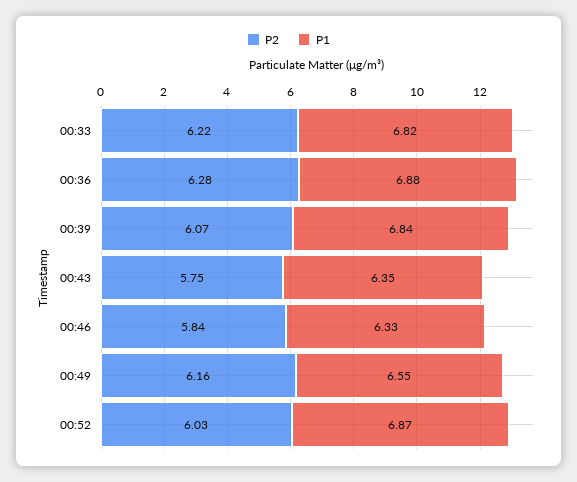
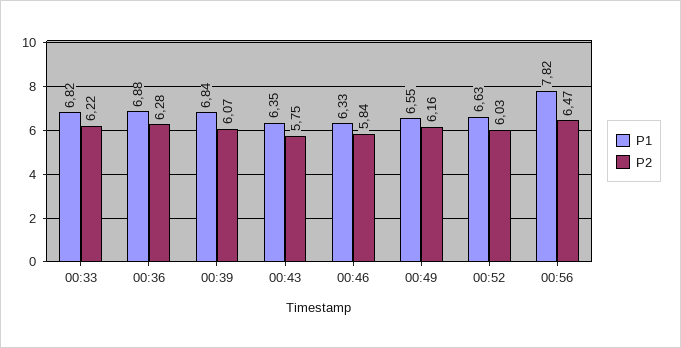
P1, 00:52: 6.87 -> 6.63
P1, 00:56: none -> 7.82
P2, 00:56: none -> 6.47

